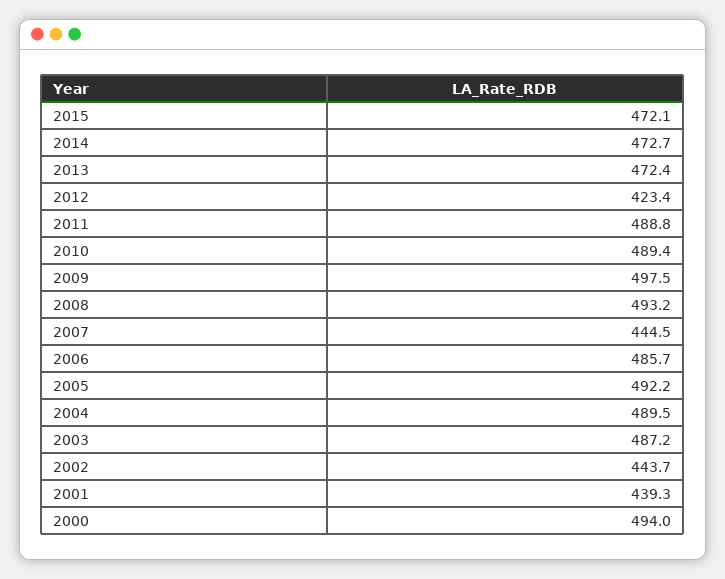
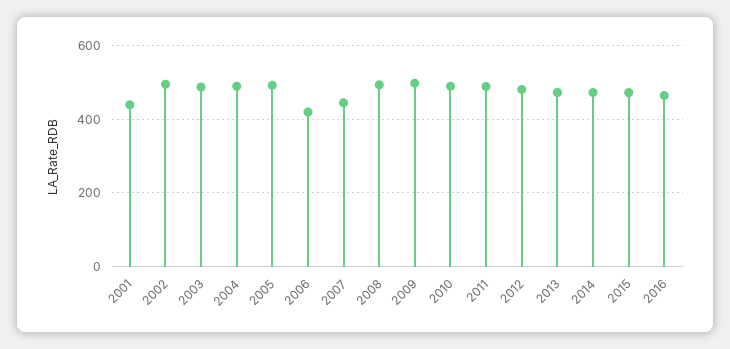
2012: 423.4 -> 480
2006: 485.7 -> 420
2002: 443.7 -> 500
2000: 494 -> none
2016: none -> 460

